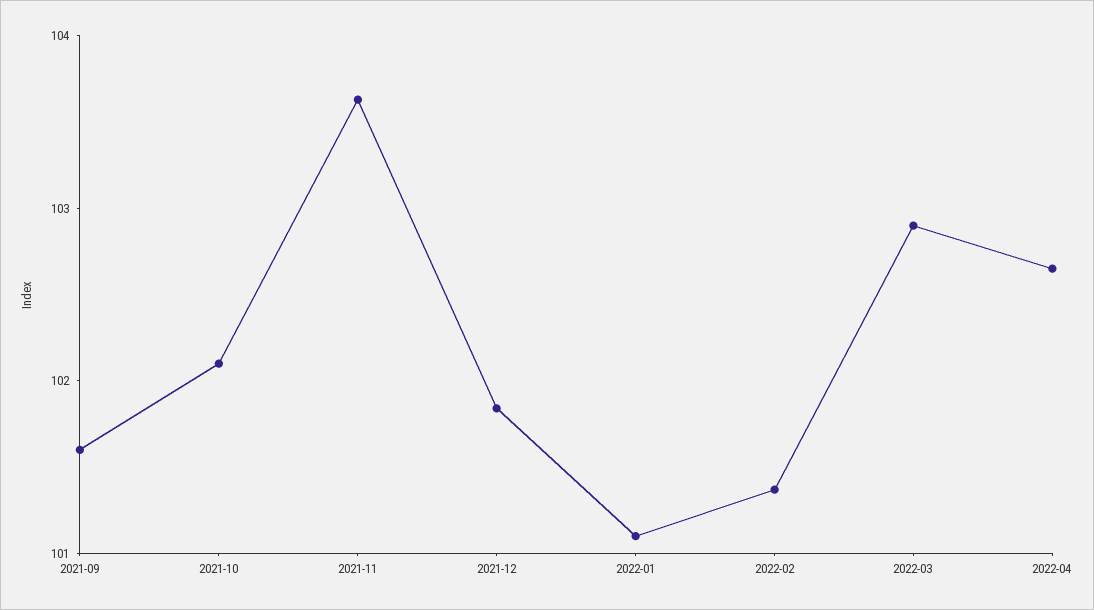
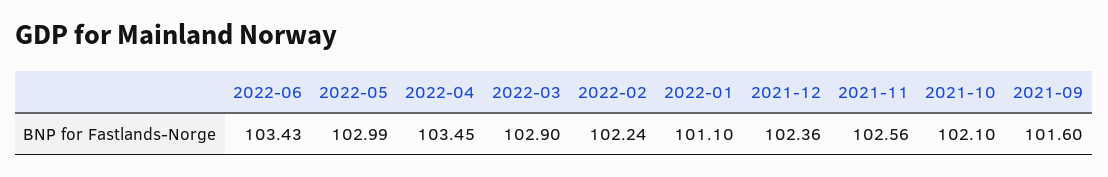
2021-11: 103.6 -> 102.56
2021-12: 101.8 -> 102.36
2022-02: 101.4 -> 102.24
2022-04: 102.6 -> 103.45
2022-06: none -> 103.43
2022-05: none -> 102.99

